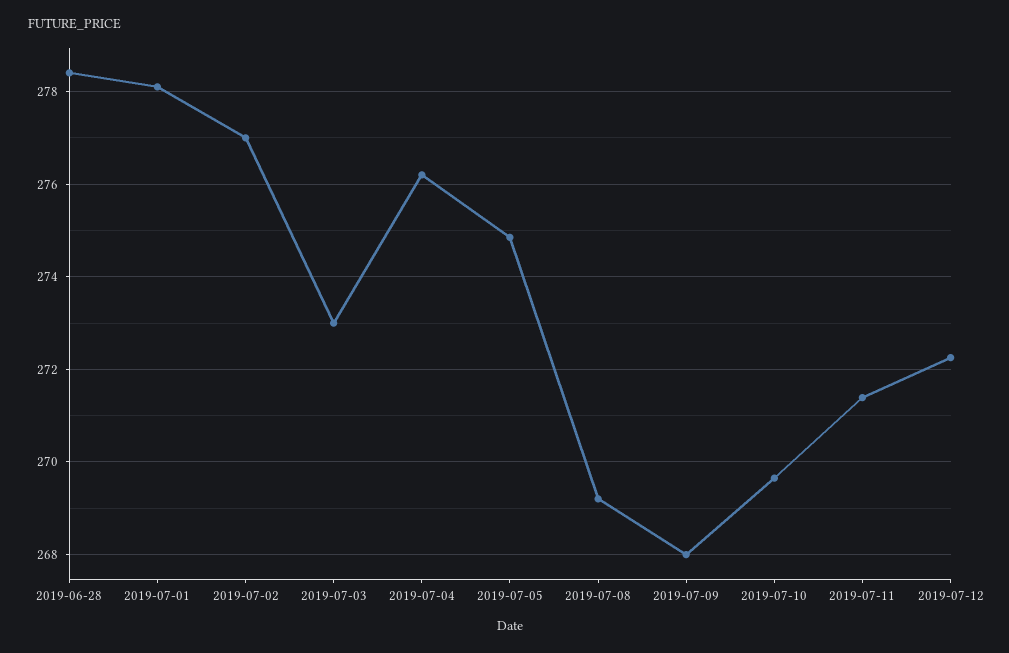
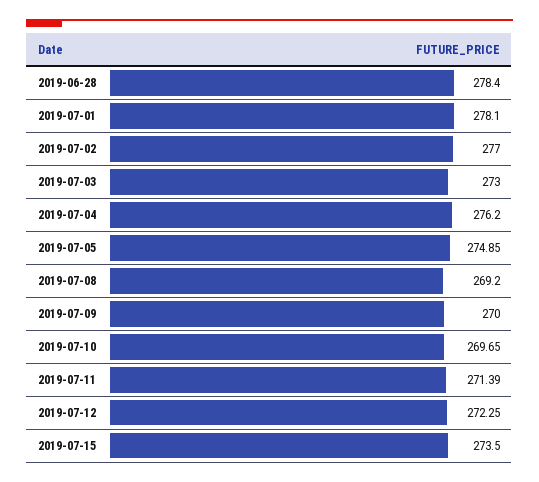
2019-07-09: 268 -> 270
2019-07-15: none -> 273.5

